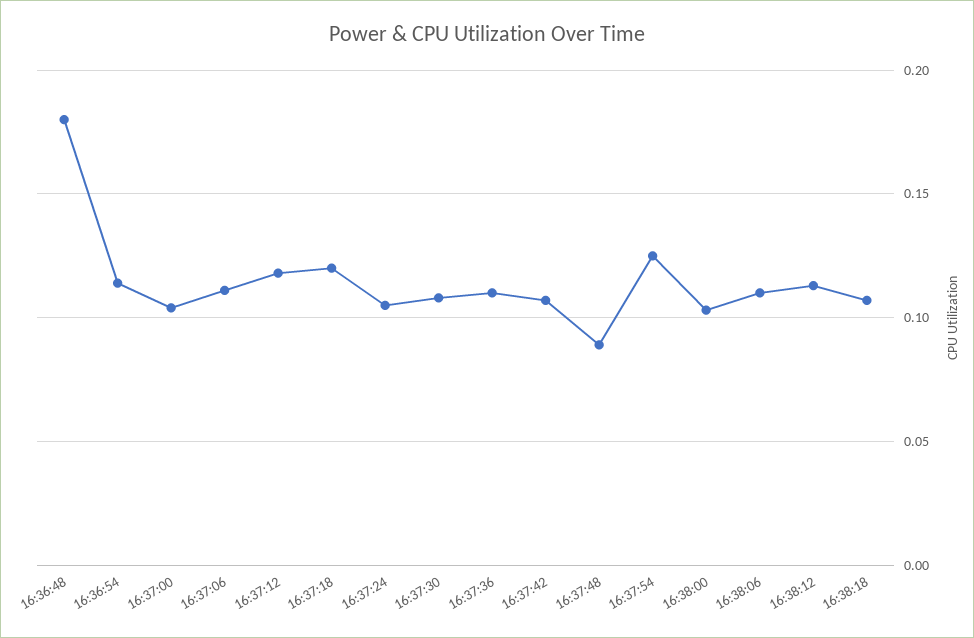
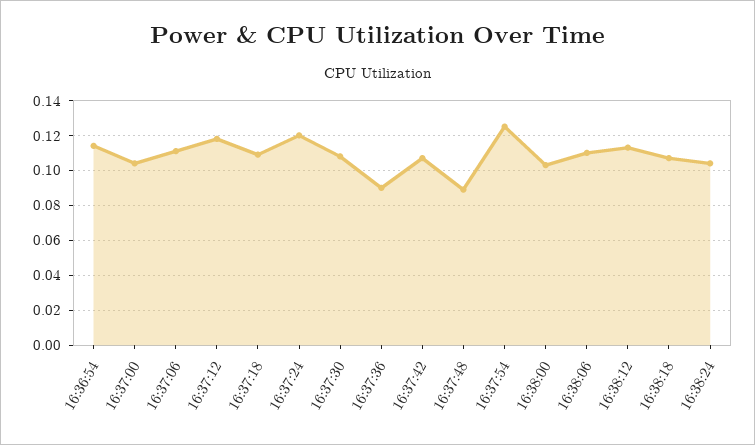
16:36:48: 0.18 -> none
16:37:18: 0.12 -> 0.11
16:37:24: 0.105 -> 0.12
16:37:36: 0.11 -> 0.09
16:38:24: none -> 0.105

